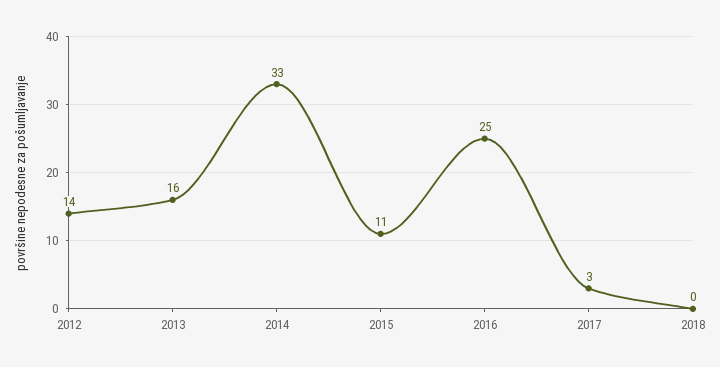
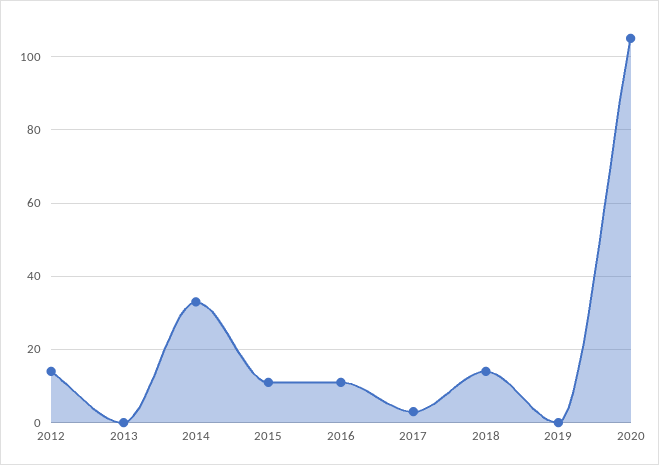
2013: 16 -> 0
2016: 25 -> 10
2018: 0 -> 15
2019: none -> 0
2020: none -> 105

